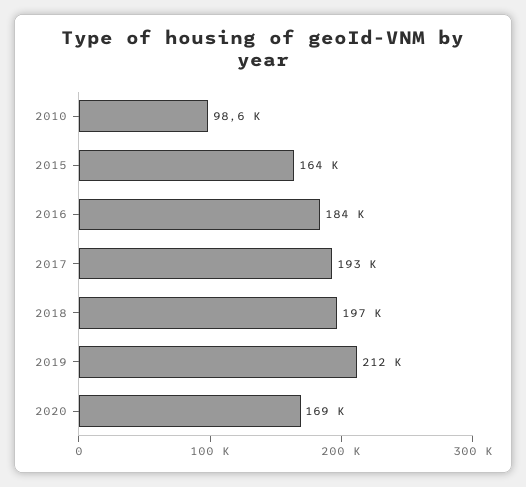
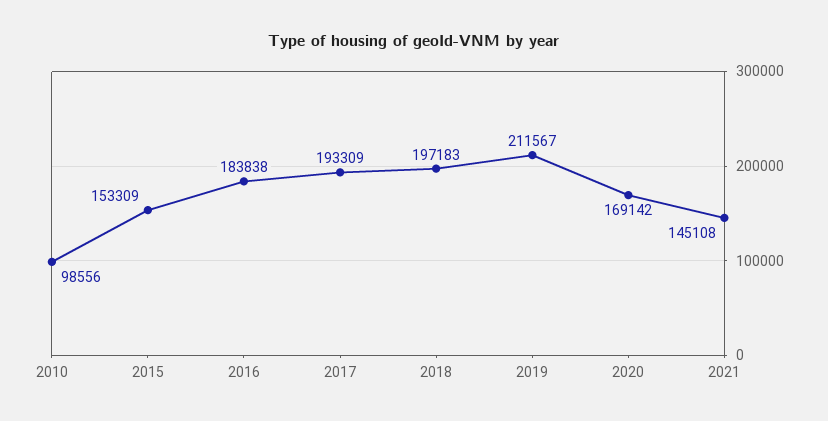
2015: 164000 -> 153309
2021: none -> 145108

